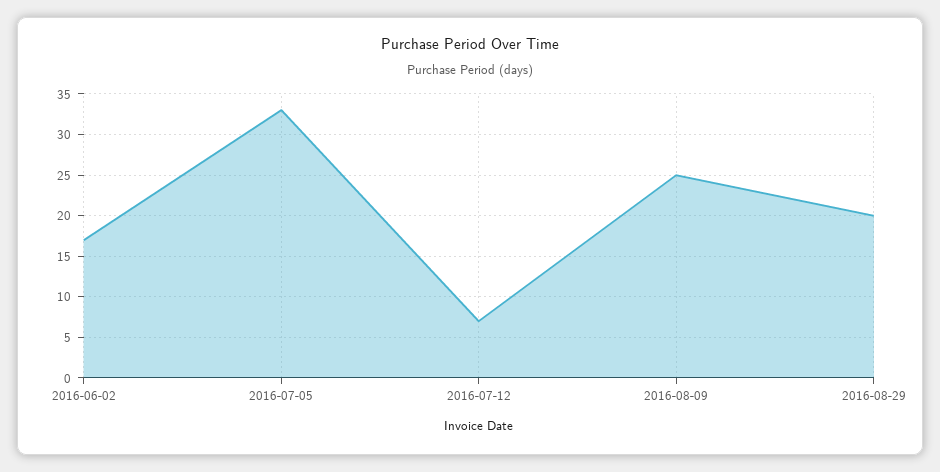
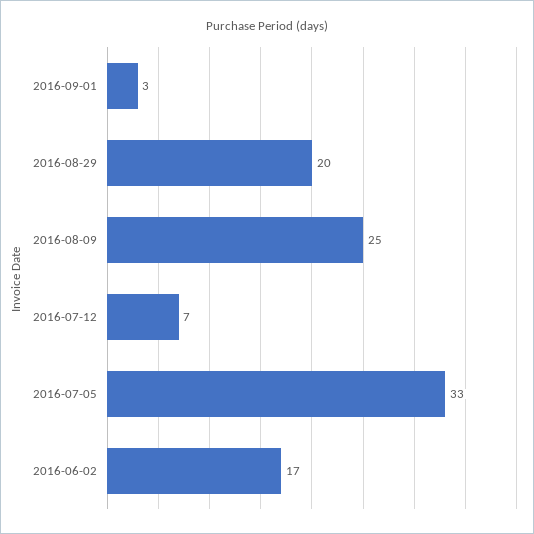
2016-09-01: none -> 3

